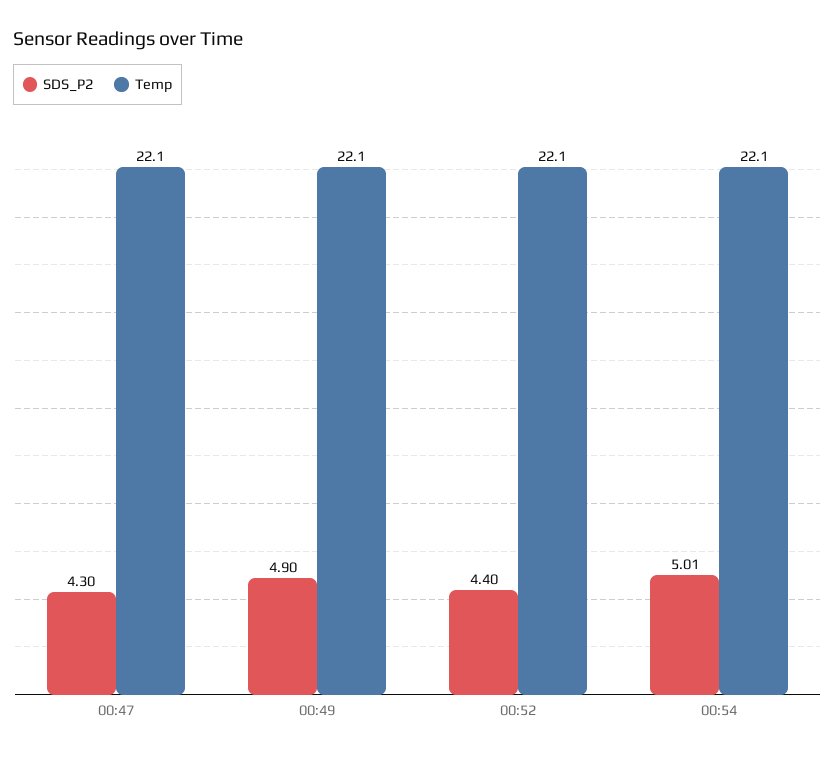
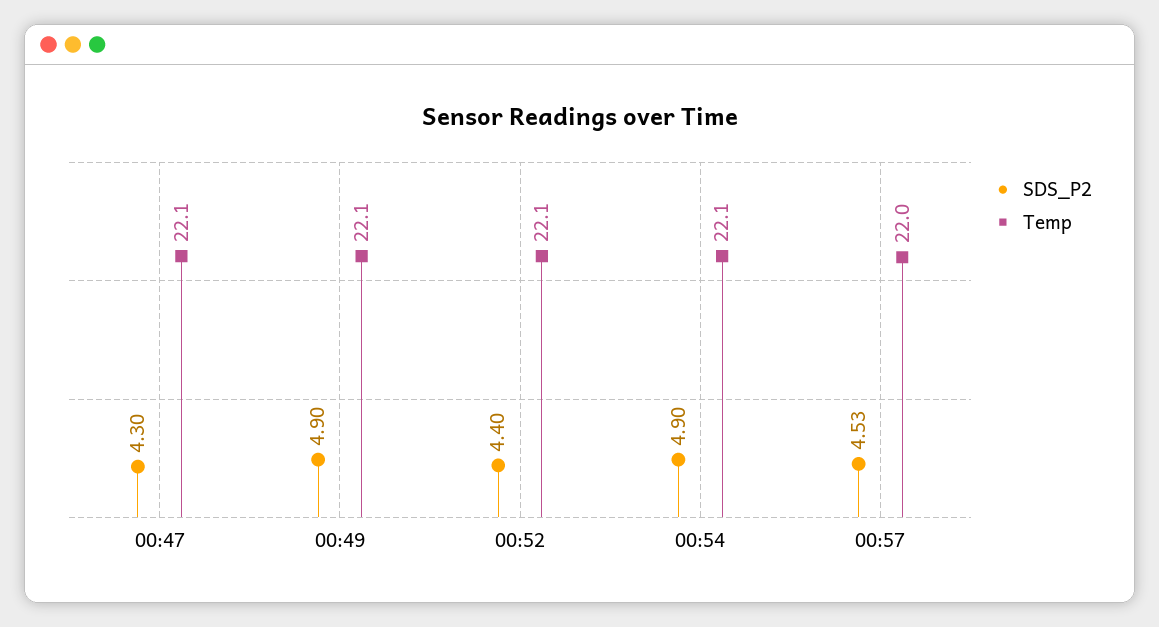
SDS_P2, 00:54: 5.01 -> 4.9
SDS_P2, 00:57: none -> 4.53
Temp, 00:57: none -> 22

